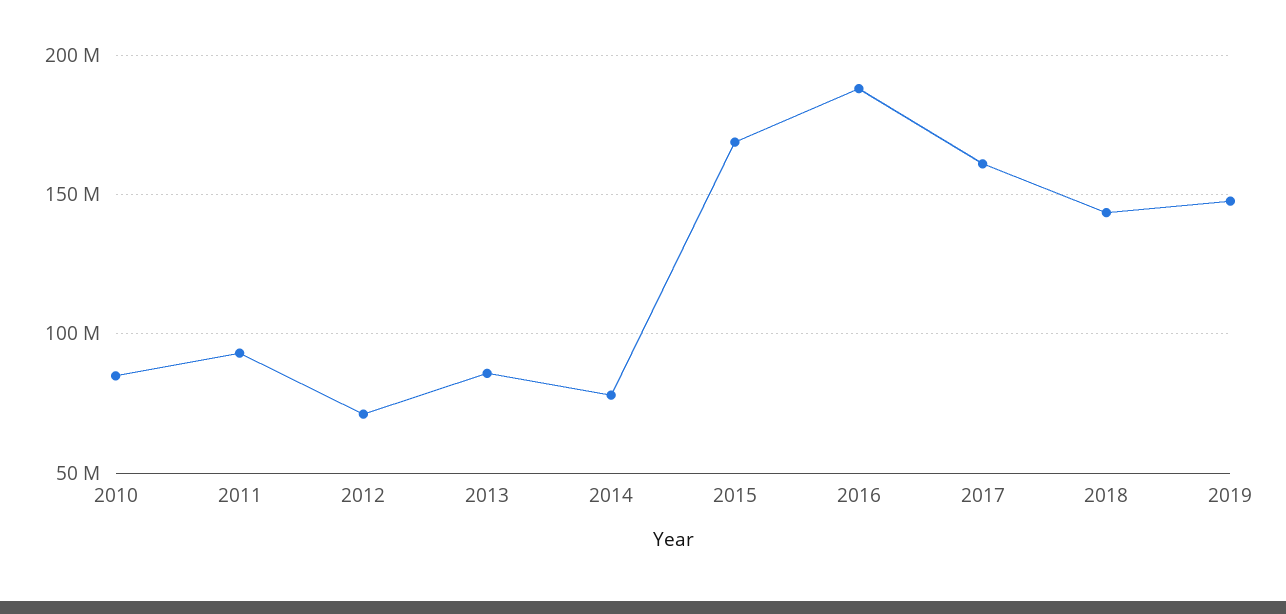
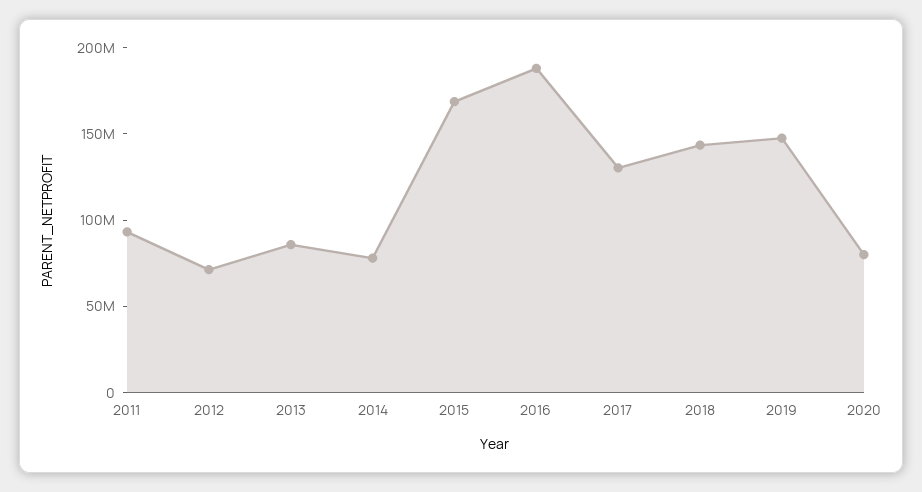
2010: 85000000 -> none
2017: 160000000 -> 130000000
2020: none -> 80000000

